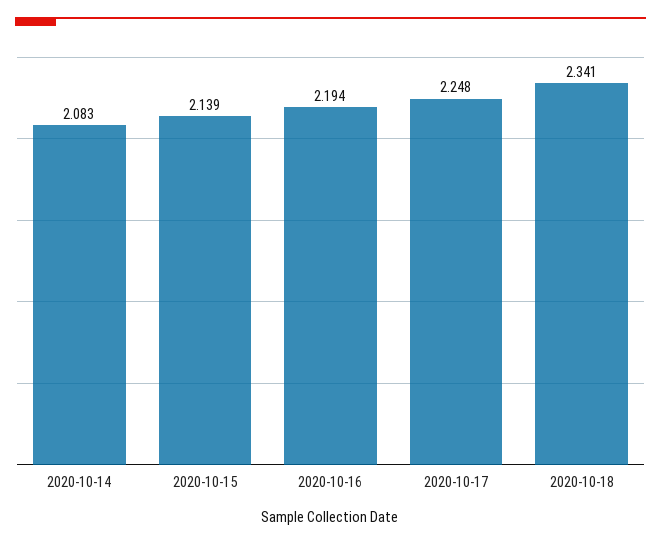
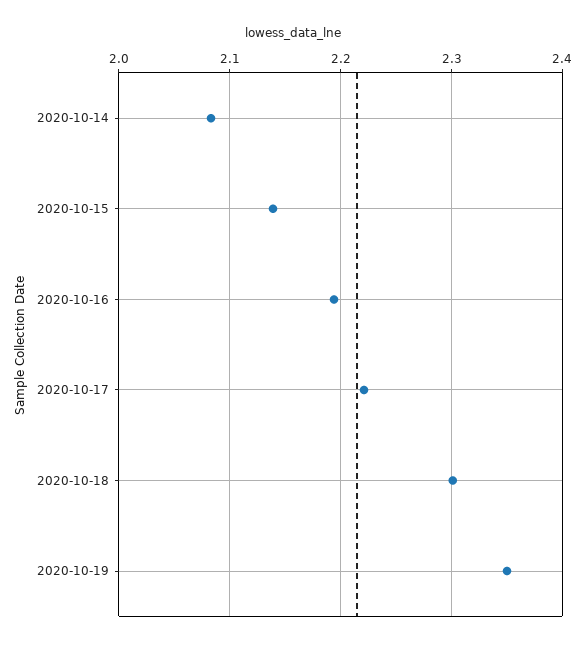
2020-10-17: 2.248 -> 2.22
2020-10-18: 2.341 -> 2.3
2020-10-19: none -> 2.35

